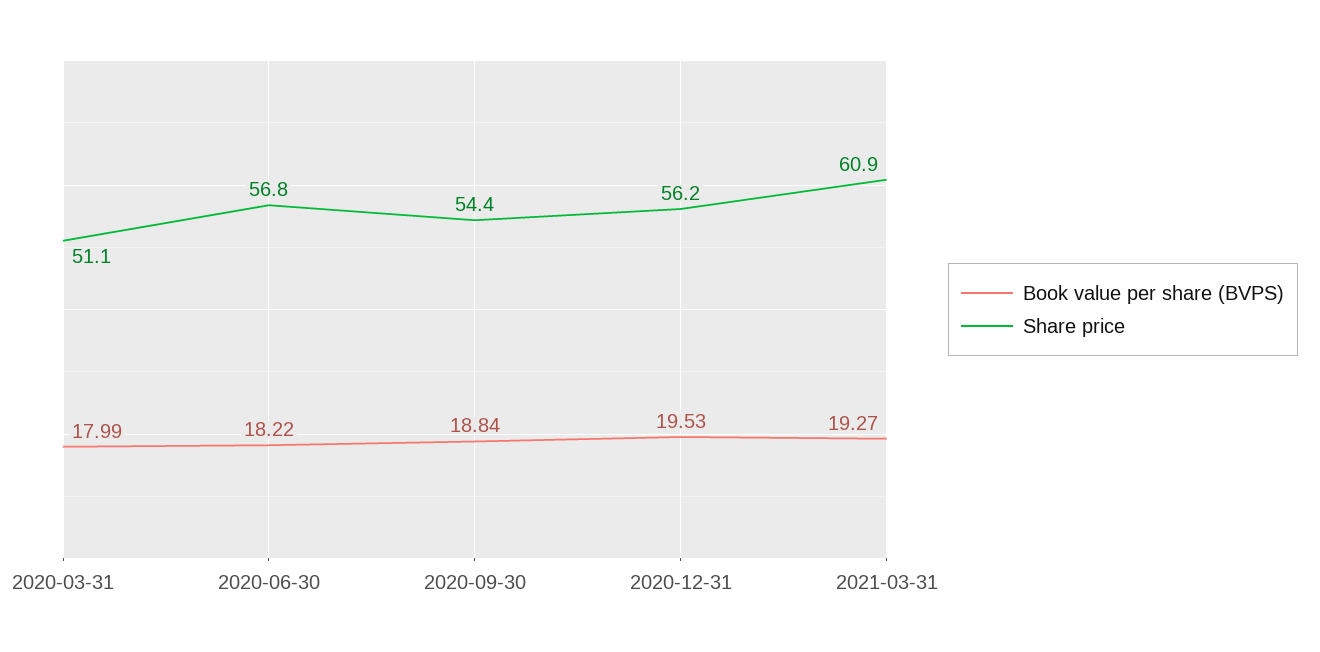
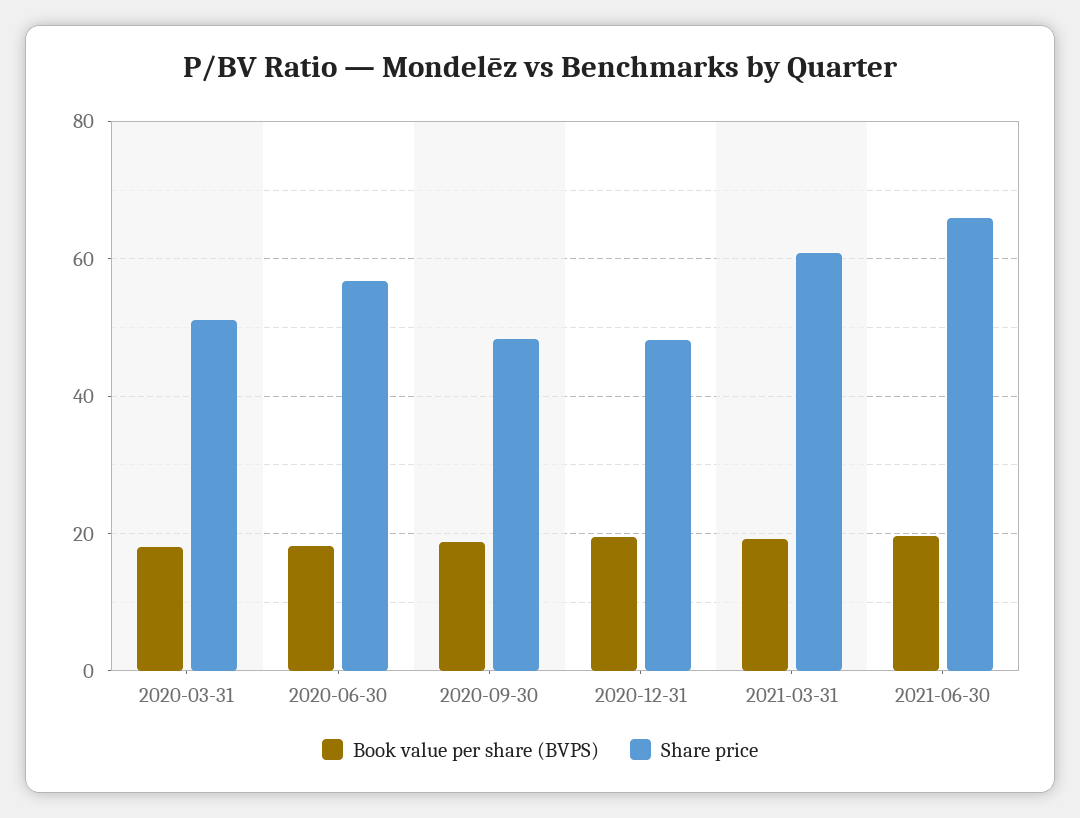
Share price, 2020-09-30: 54.4 -> 48
Share price, 2020-12-31: 56.2 -> 48
Book value per share (BVPS), 2021-06-30: none -> 20
Share price, 2021-06-30: none -> 66

